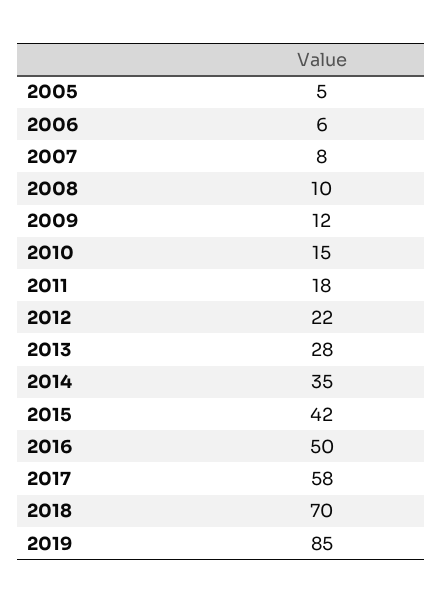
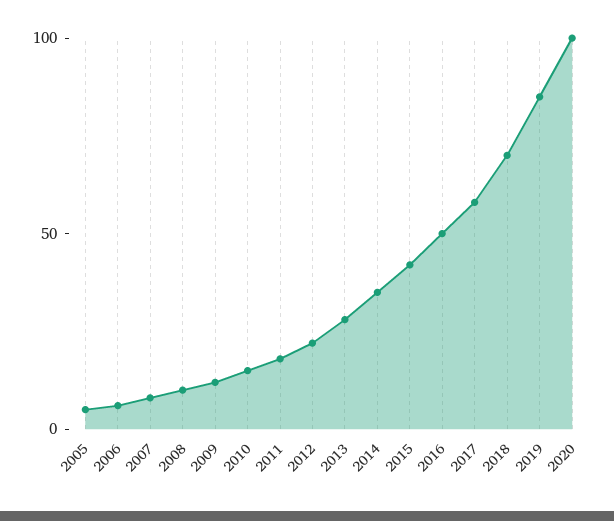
2020: none -> 100

